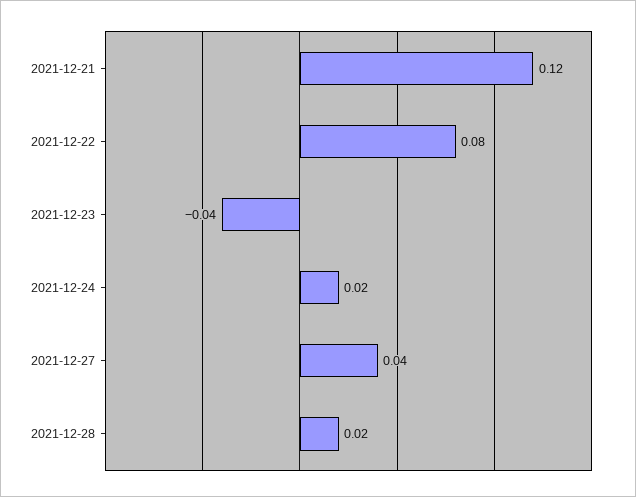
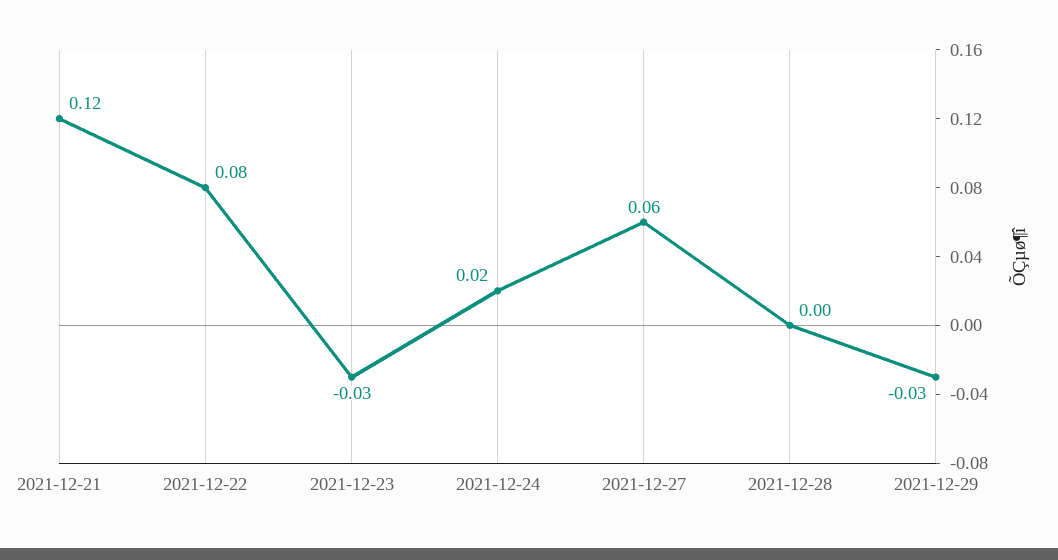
2021-12-23: -0.04 -> -0.03
2021-12-27: 0.04 -> 0.06
2021-12-28: 0.02 -> 0
2021-12-29: none -> -0.03

